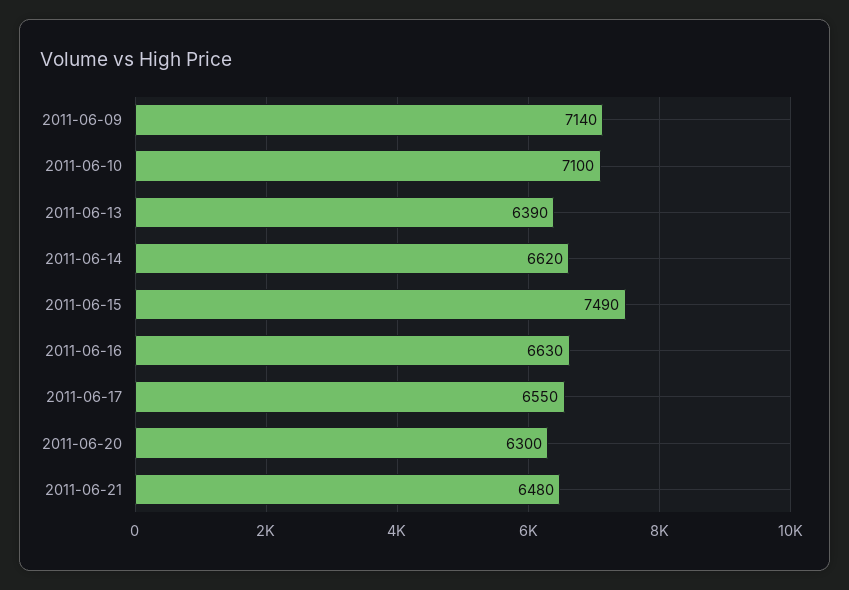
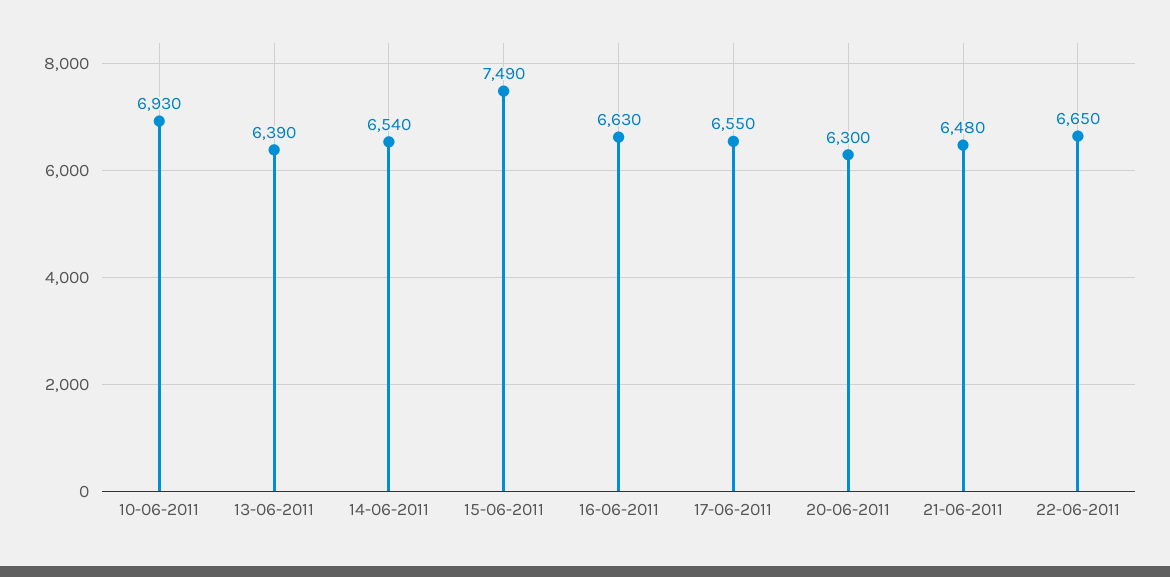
2011-06-09: 7140 -> none
2011-06-10: 7100 -> 6930
2011-06-14: 6620 -> 6540
22-06-2011: none -> 6650

